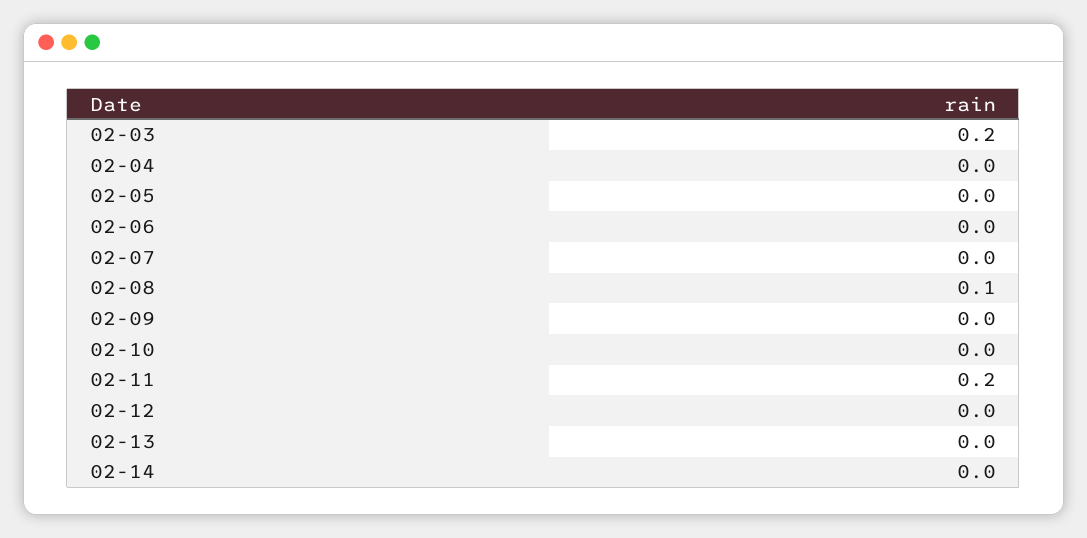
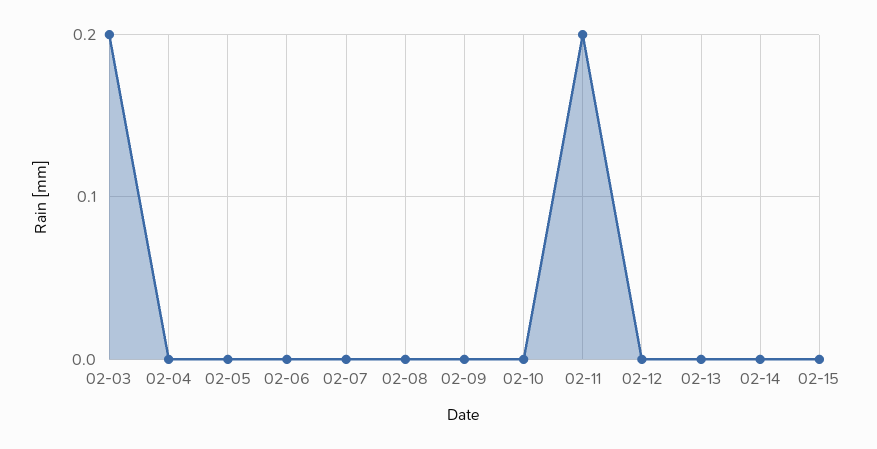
02-08: 0.1 -> 0
02-15: none -> 0

